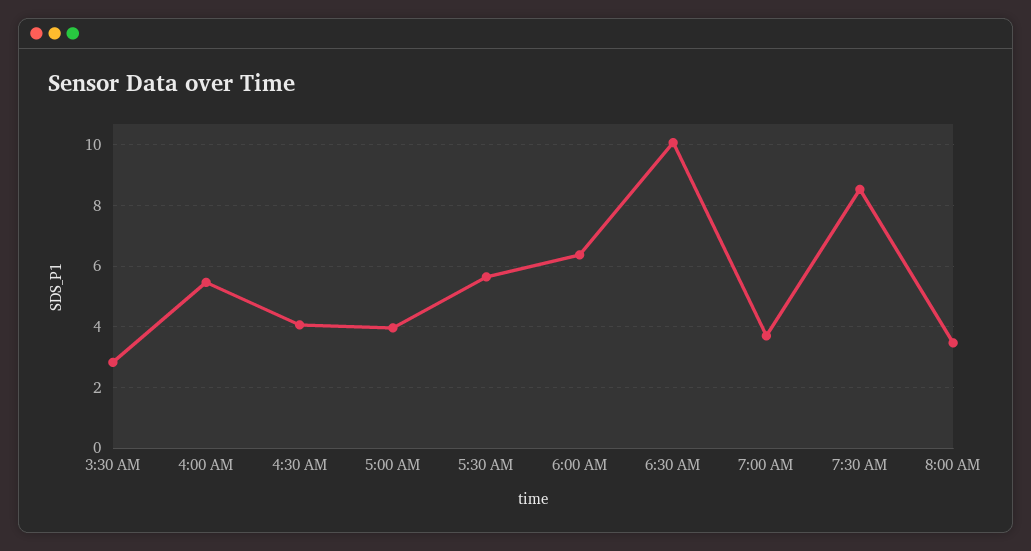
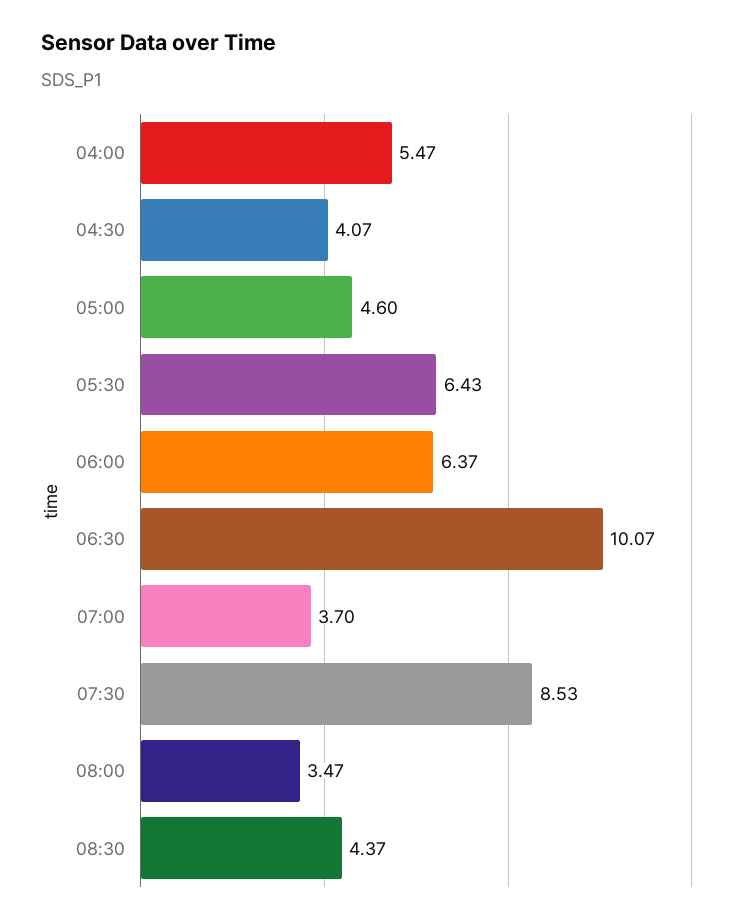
3:30 AM: 2.8 -> none
5:00 AM: 4 -> 4.6
5:30 AM: 5.6 -> 6.43
08:30: none -> 4.37

